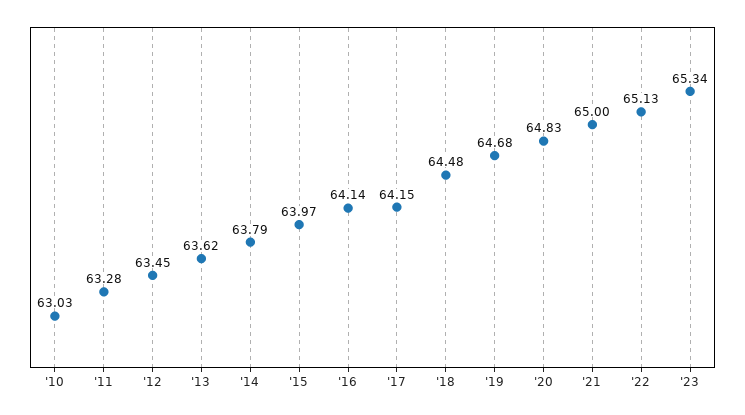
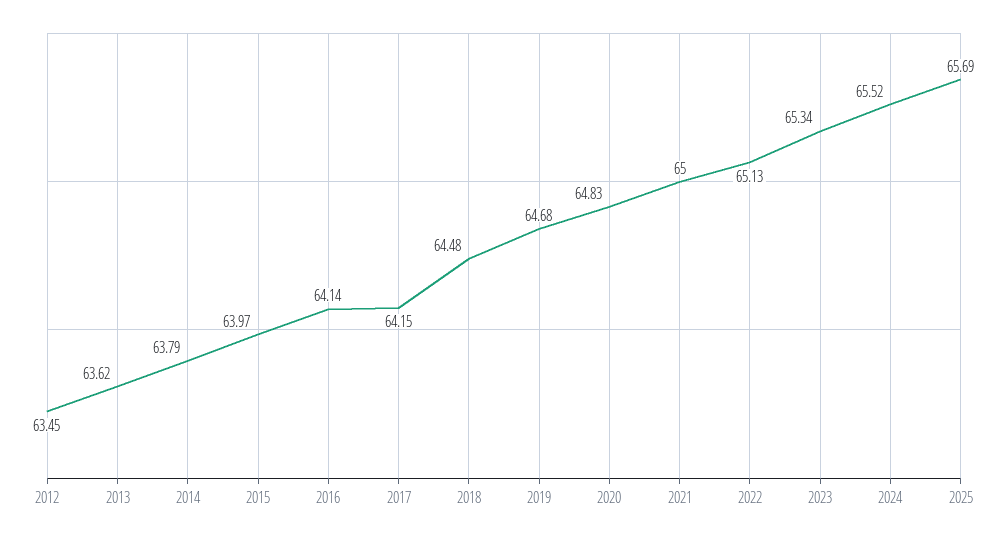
'10: 63.03 -> none
'11: 63.28 -> none
2024: none -> 65.52
2025: none -> 65.69

